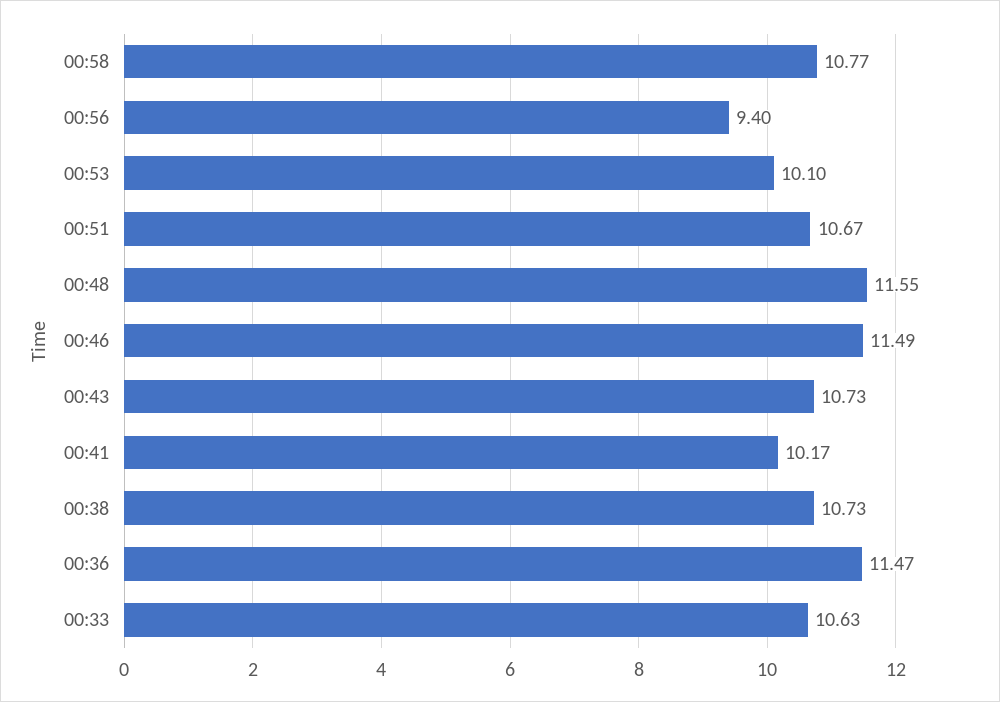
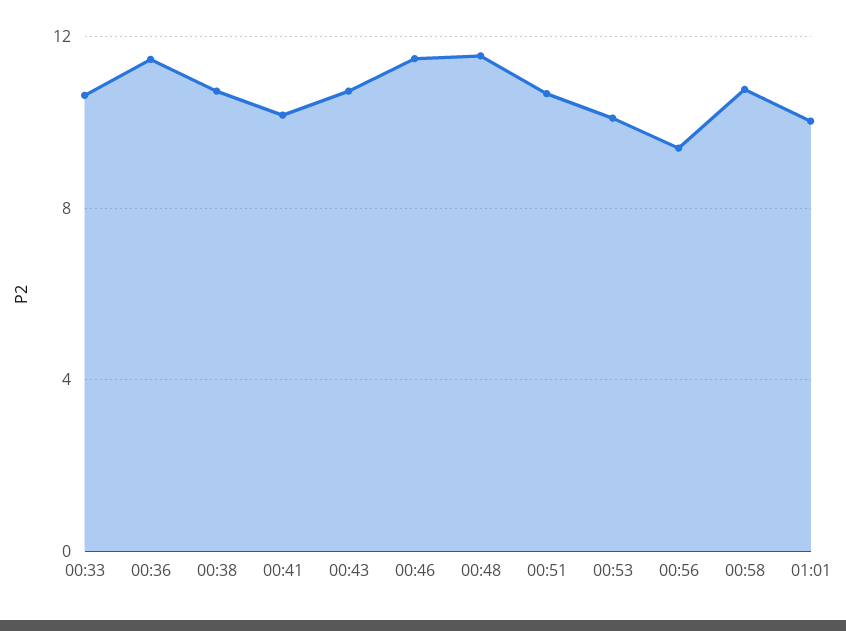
01:01: none -> 10

